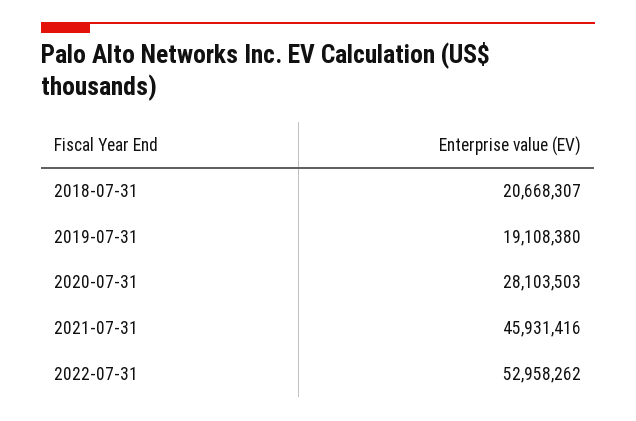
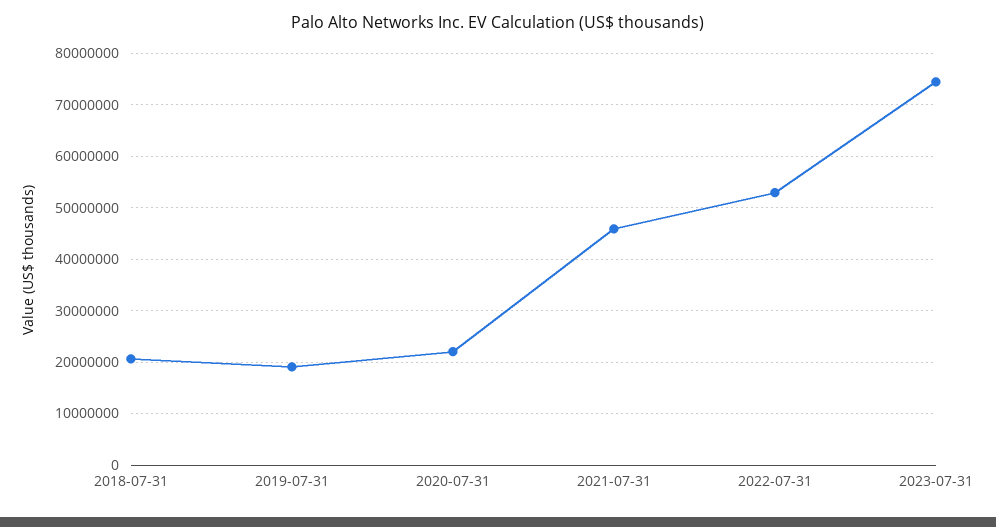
2020-07-31: 28103503 -> 22000000
2023-07-31: none -> 74000000

